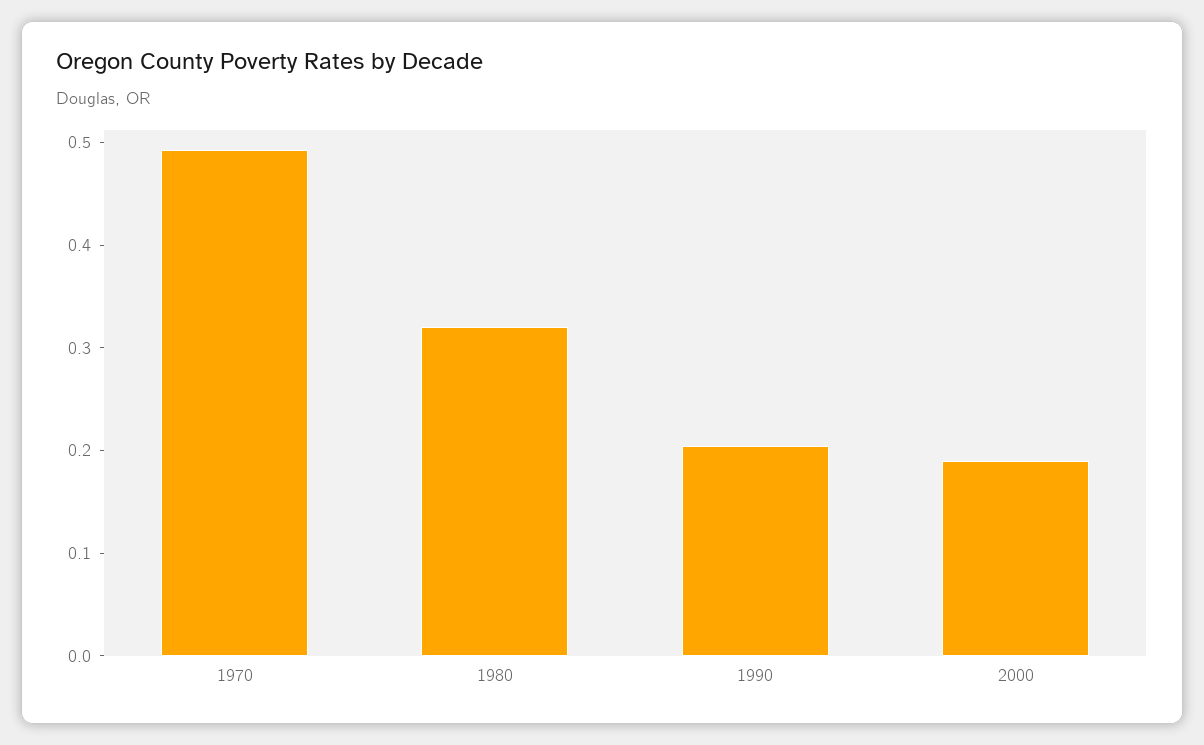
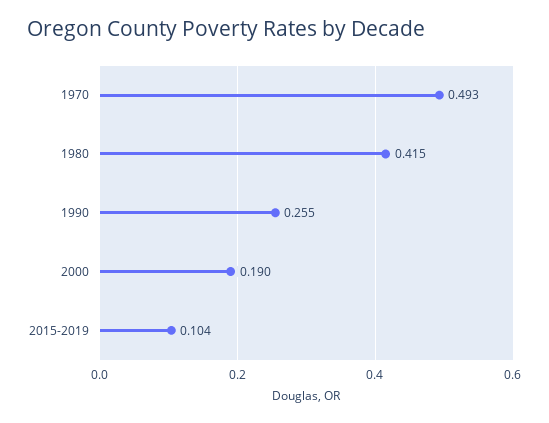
1980: 0.32 -> 0.415
1990: 0.2 -> 0.255
2015-2019: none -> 0.104

